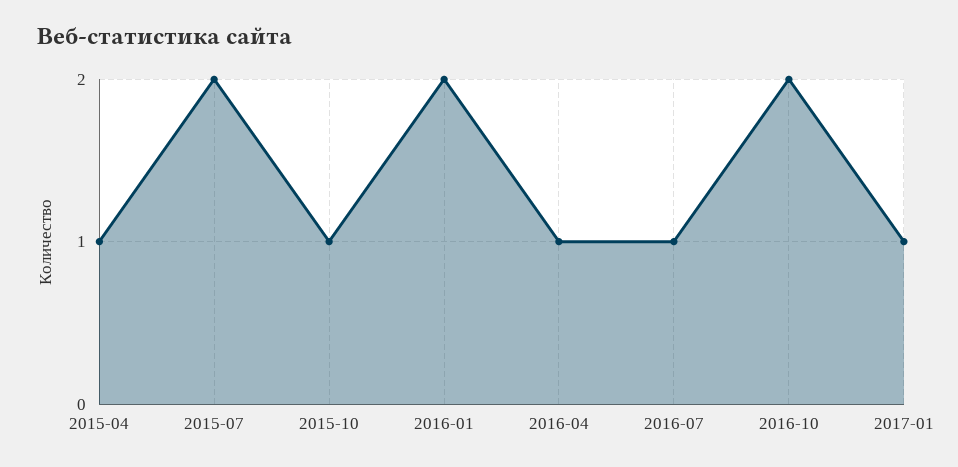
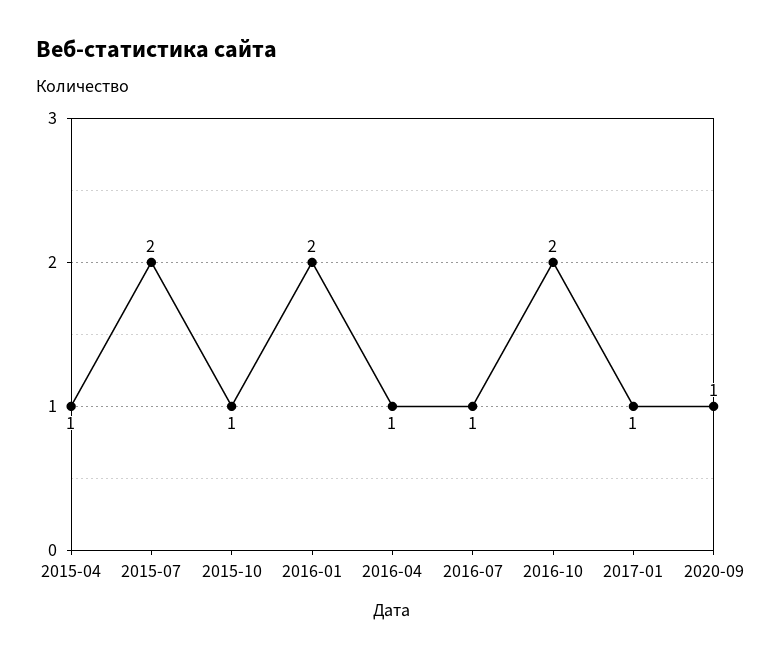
2020-09: none -> 1

